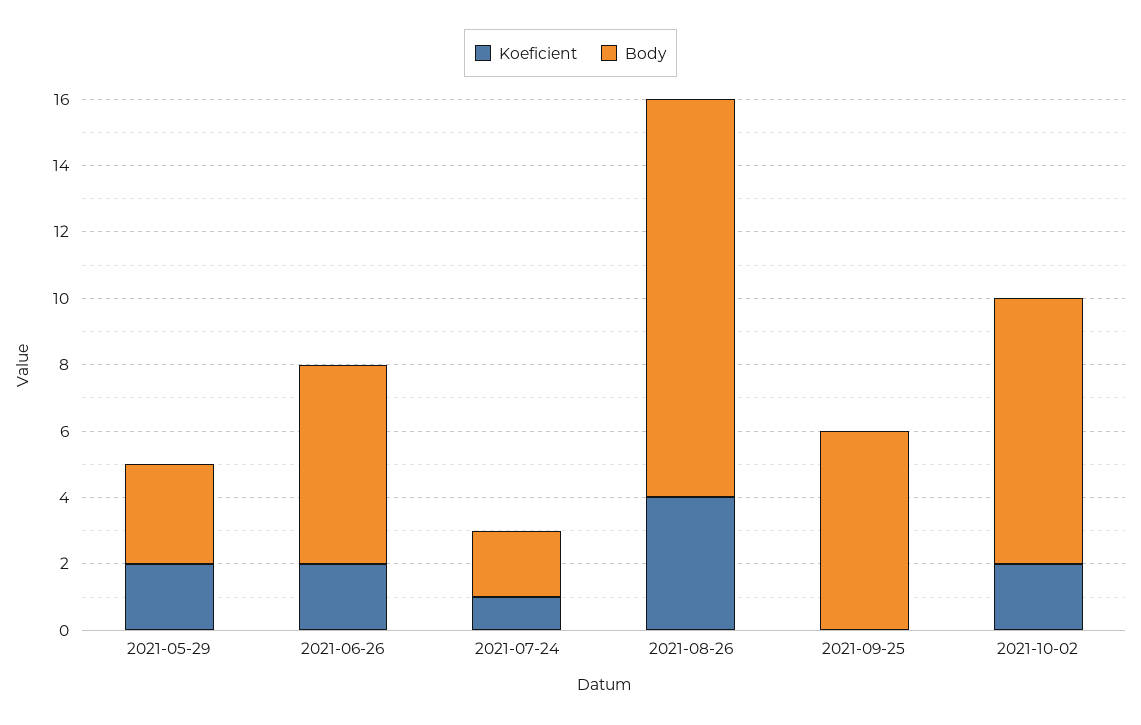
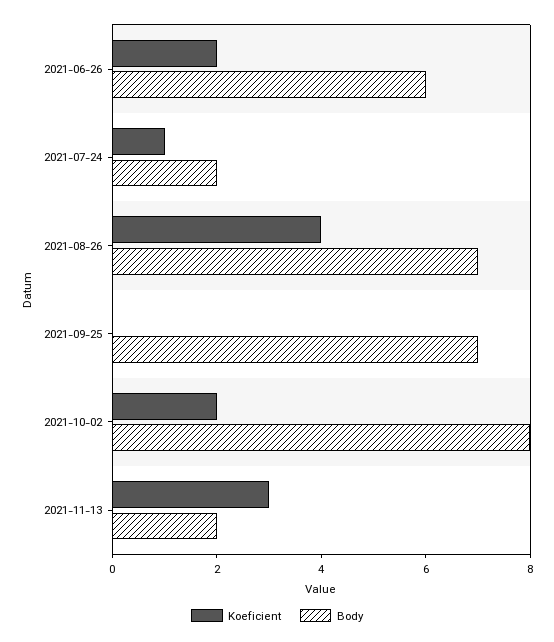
Koeficient, 2021-05-29: 2 -> none
Body, 2021-05-29: 3 -> none
Body, 2021-08-26: 12 -> 7
Body, 2021-09-25: 6 -> 7
Koeficient, 2021-11-13: none -> 3
Body, 2021-11-13: none -> 2

